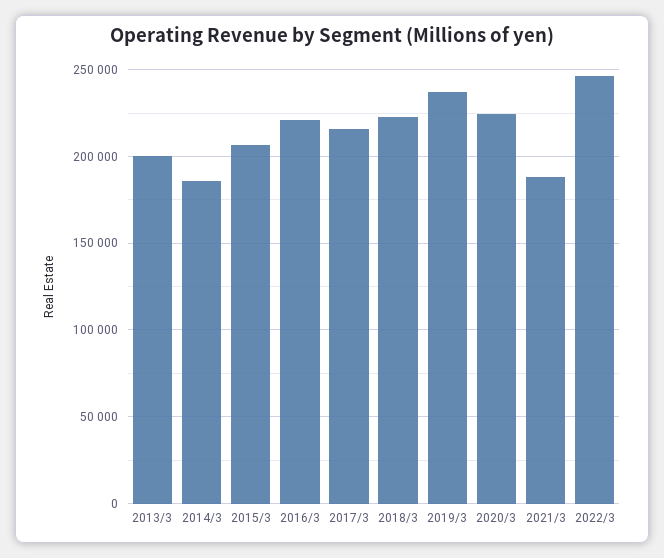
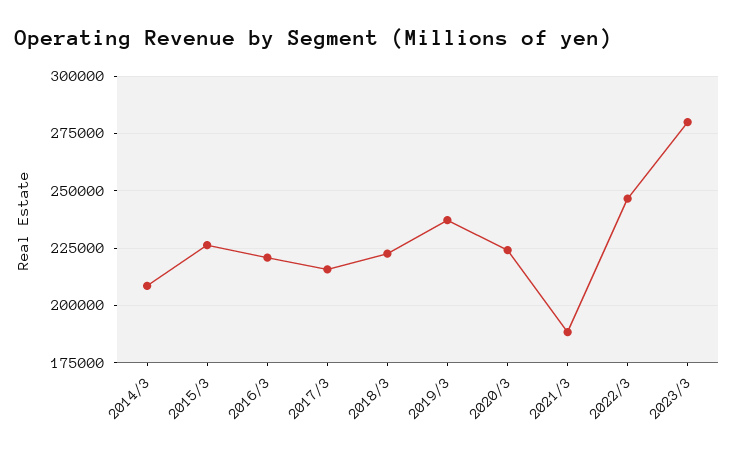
2013/3: 200000 -> none
2014/3: 185000 -> 210000
2015/3: 205000 -> 225000
2023/3: none -> 280000

